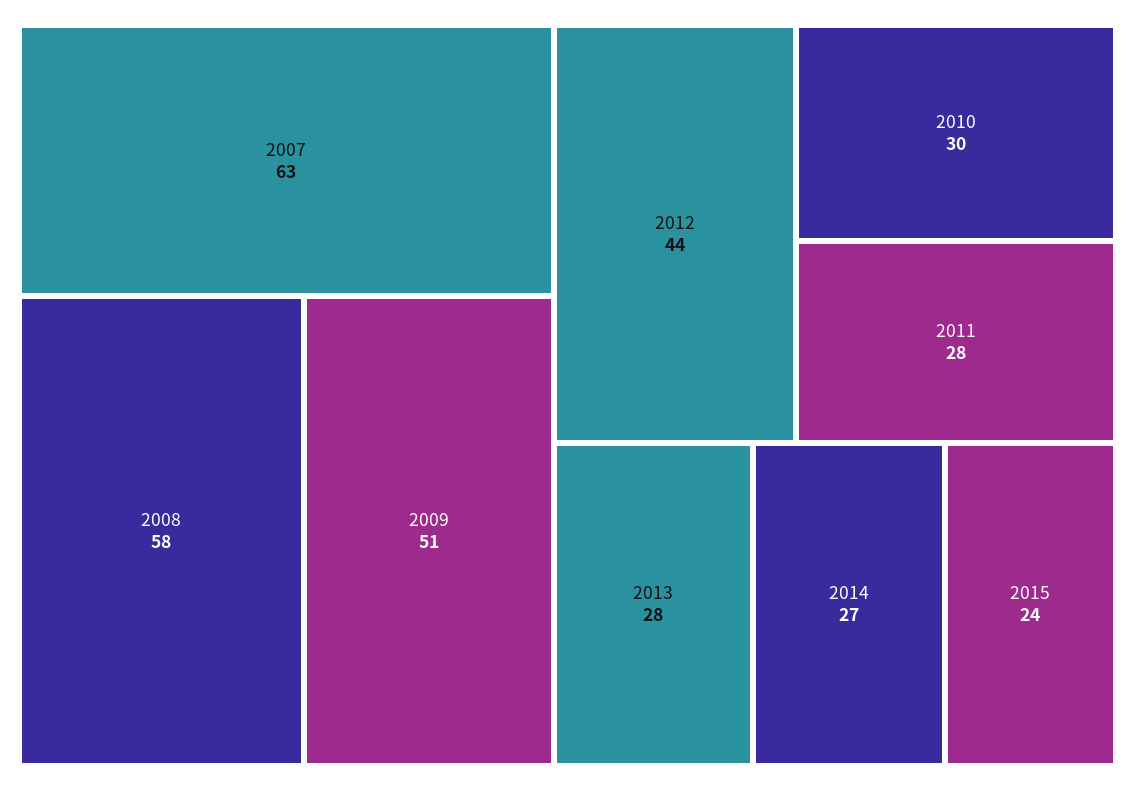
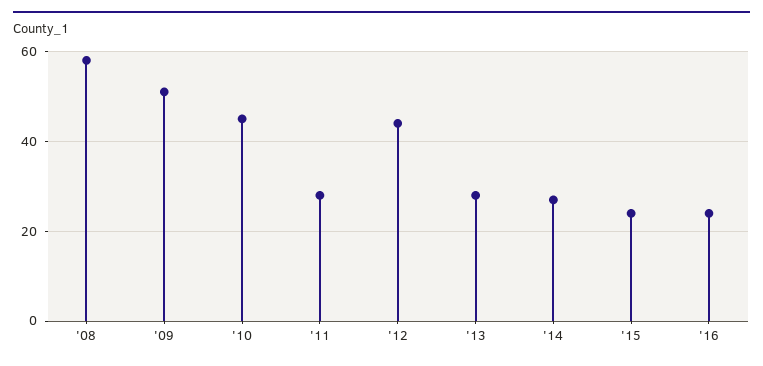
2007: 63 -> none
2010: 30 -> 45
'16: none -> 25

